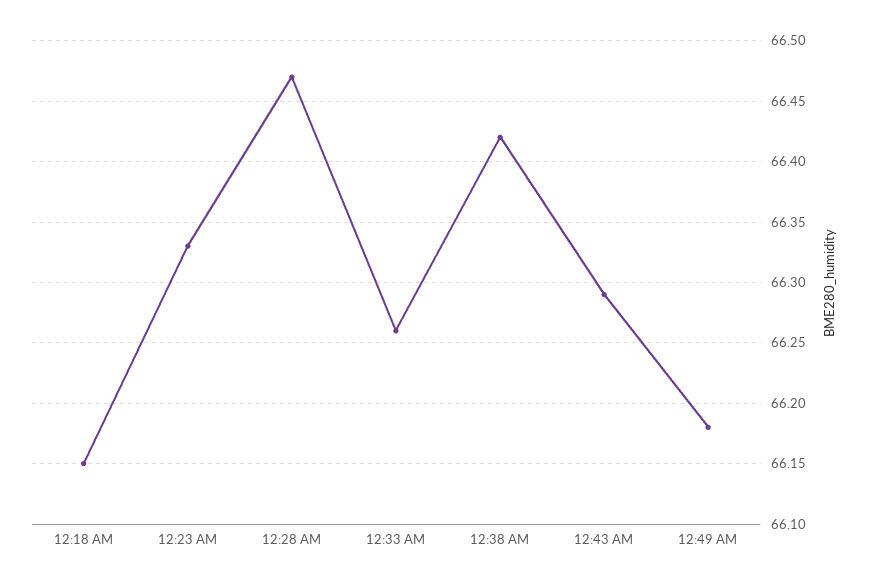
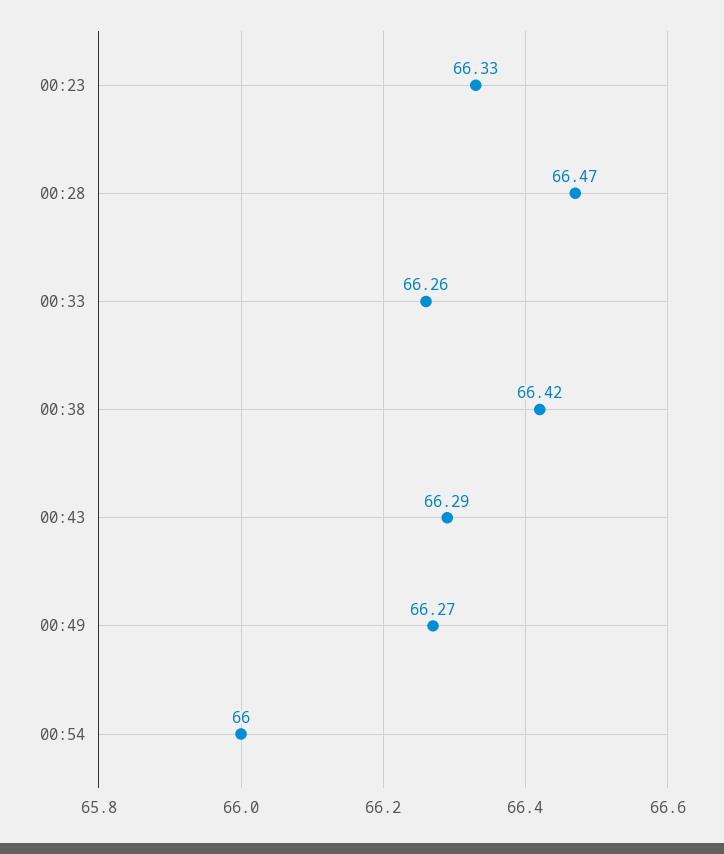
12:18 AM: 66.15 -> none
12:49 AM: 66.18 -> 66.27
00:54: none -> 66

